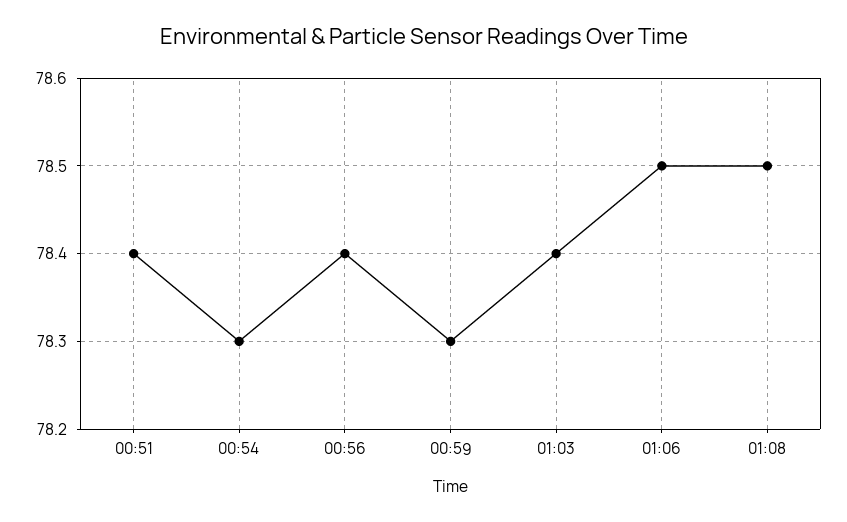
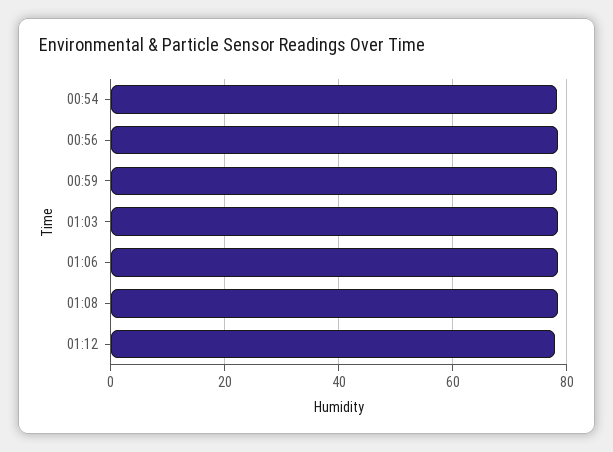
00:51: 78.4 -> none
01:12: none -> 78

